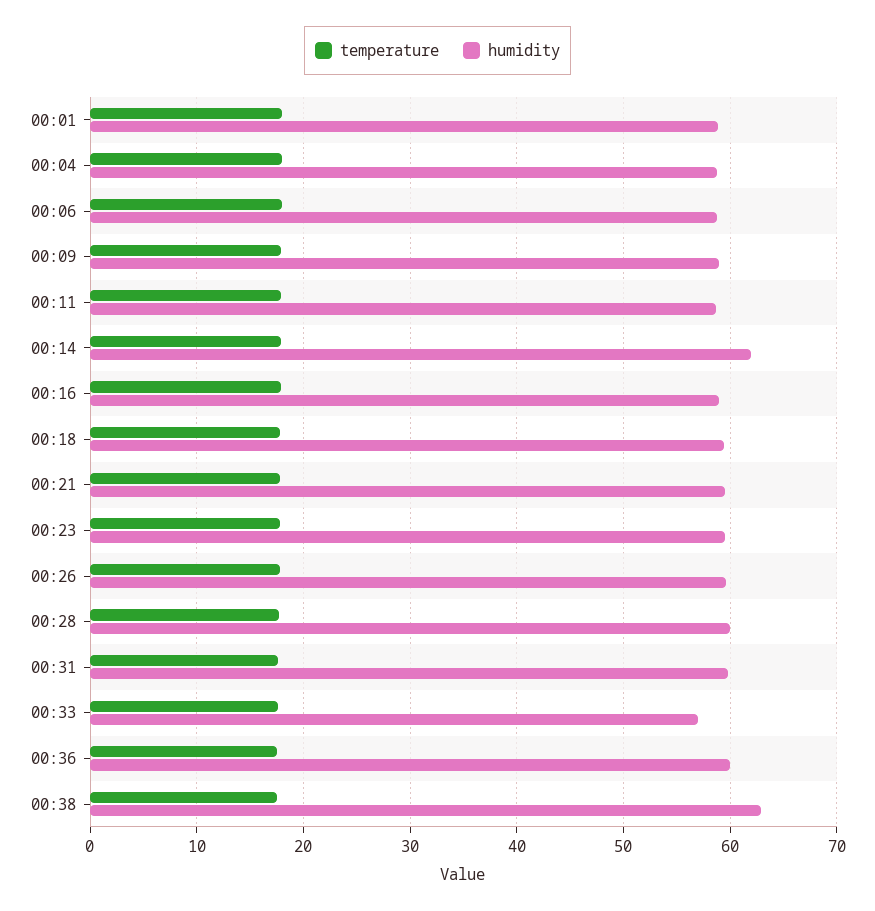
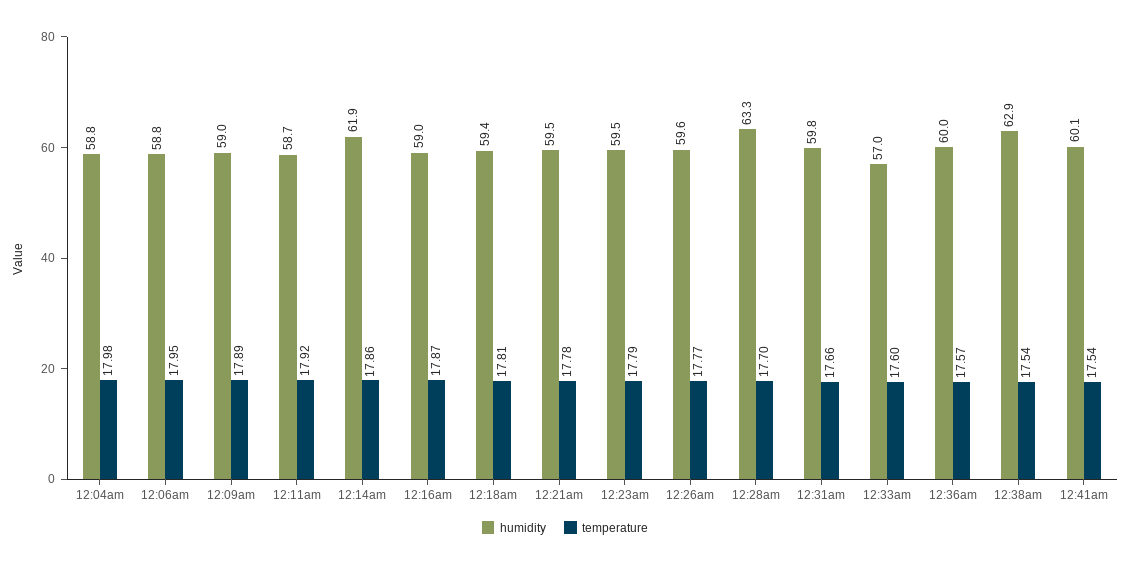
temperature, 00:01: 18 -> none
humidity, 00:01: 59 -> none
humidity, 00:28: 60 -> 63.3
humidity, 12:41am: none -> 60.1
temperature, 12:41am: none -> 17.54

